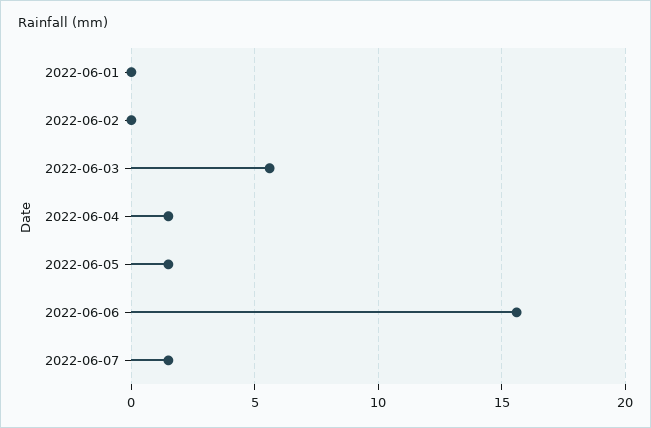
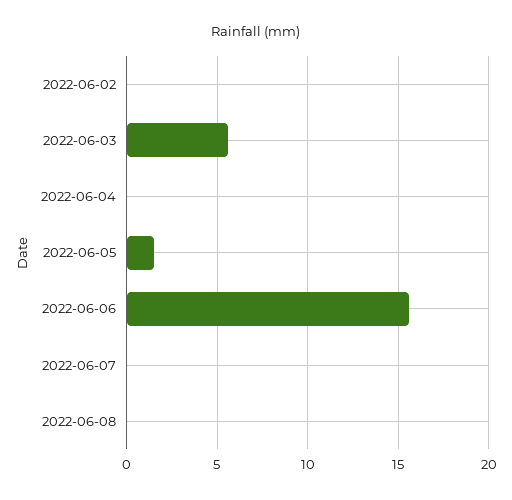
2022-06-01: 0 -> none
2022-06-04: 1.5 -> 0
2022-06-07: 1.5 -> 0
2022-06-08: none -> 0

